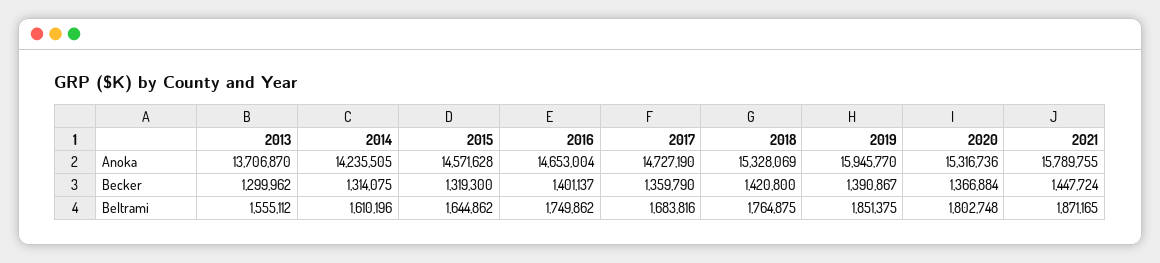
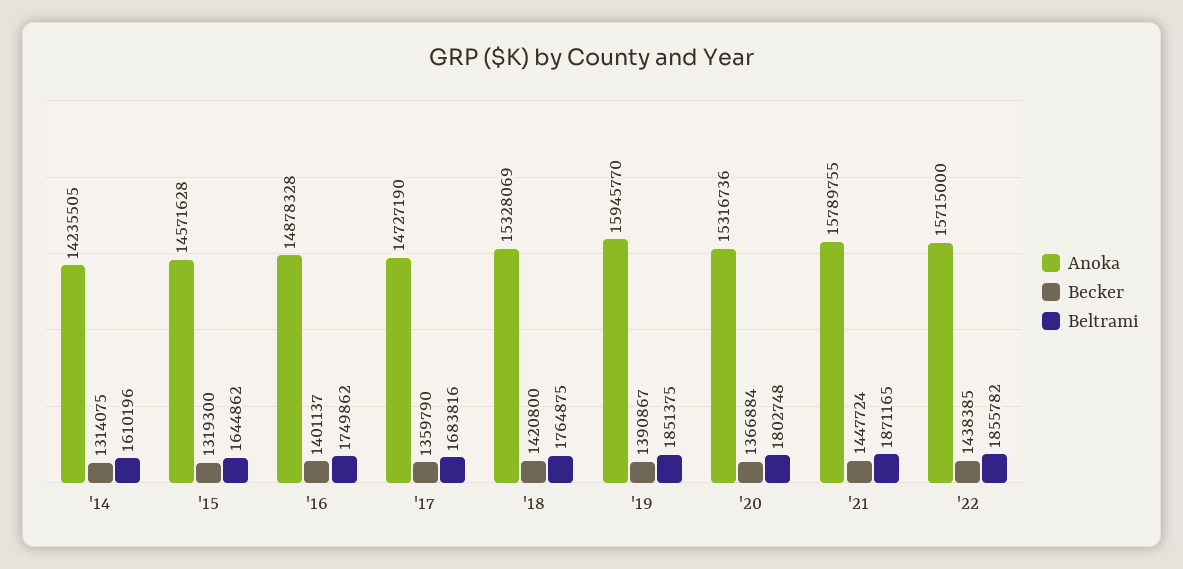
Anoka, 2013: 13706870 -> none
Anoka, 2016: 14653004 -> 14878328
Becker, 2013: 1299962 -> none
Beltrami, 2013: 1555112 -> none
Anoka, '22: none -> 15715000
Becker, '22: none -> 1438385
Beltrami, '22: none -> 1855782

